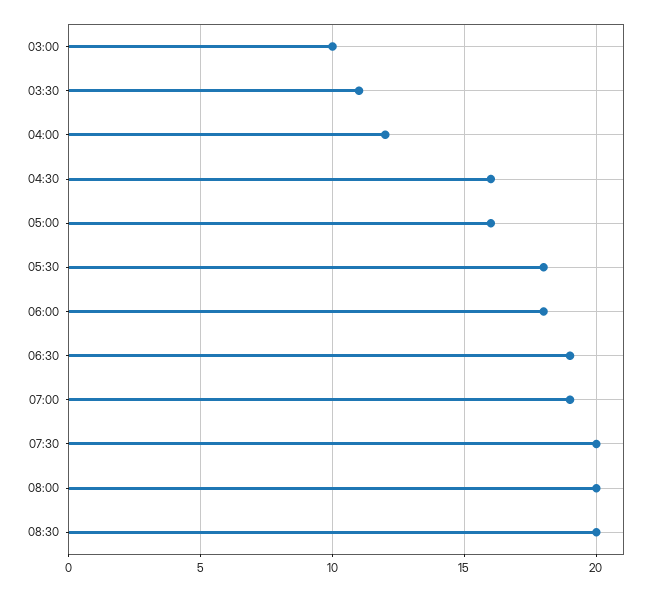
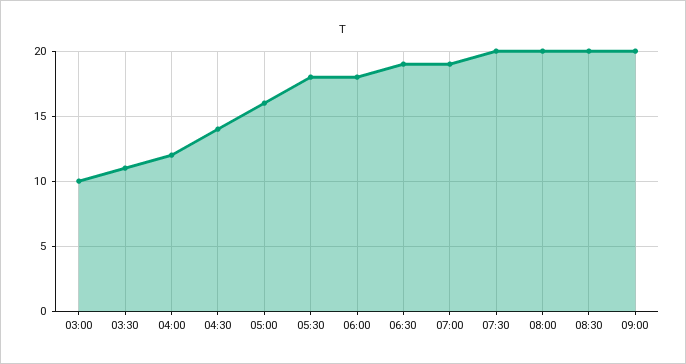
04:30: 16 -> 14
09:00: none -> 20

